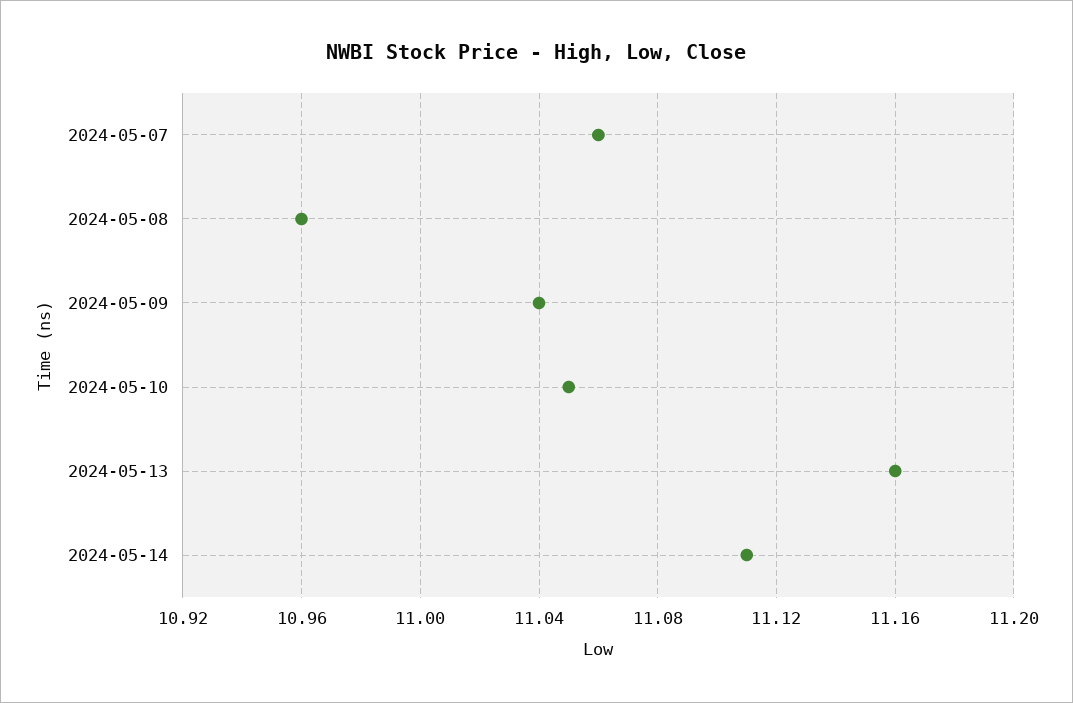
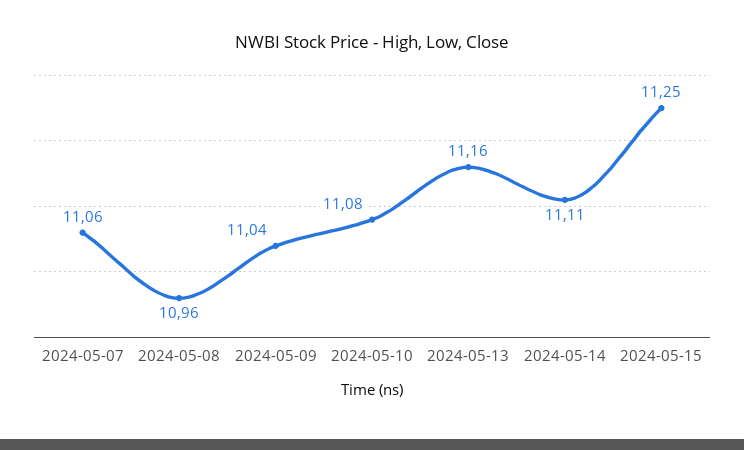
2024-05-10: 11.05 -> 11.08
2024-05-15: none -> 11.25

